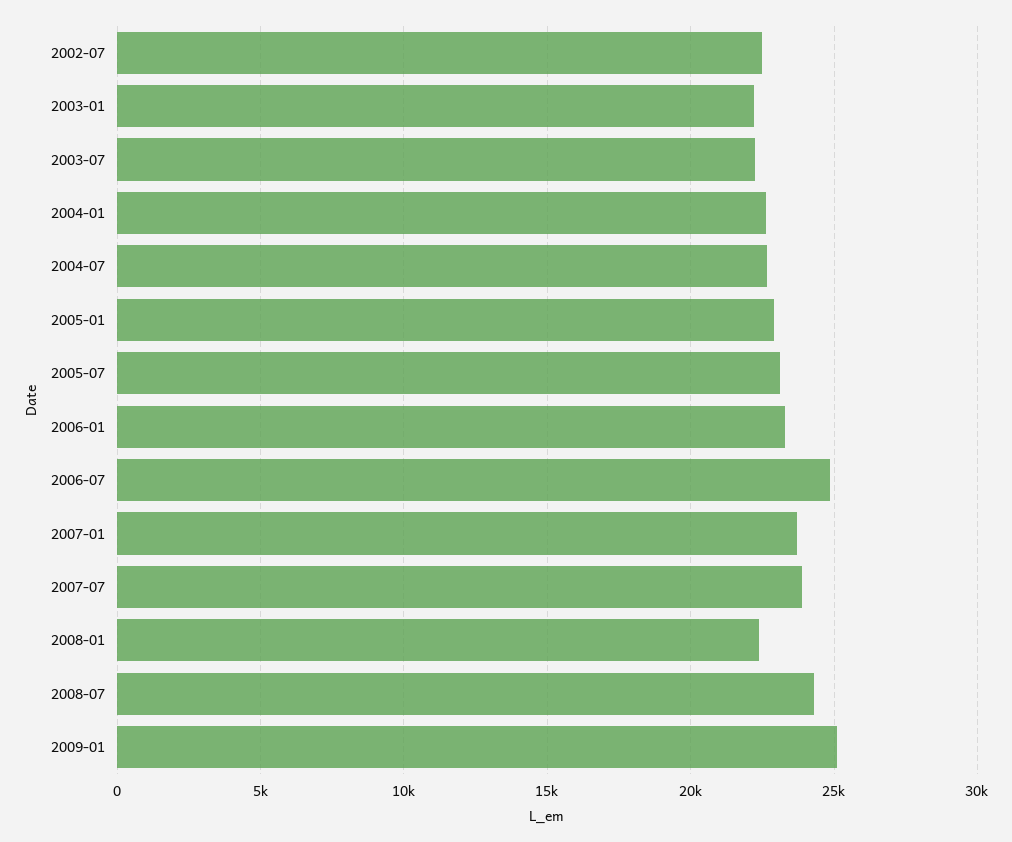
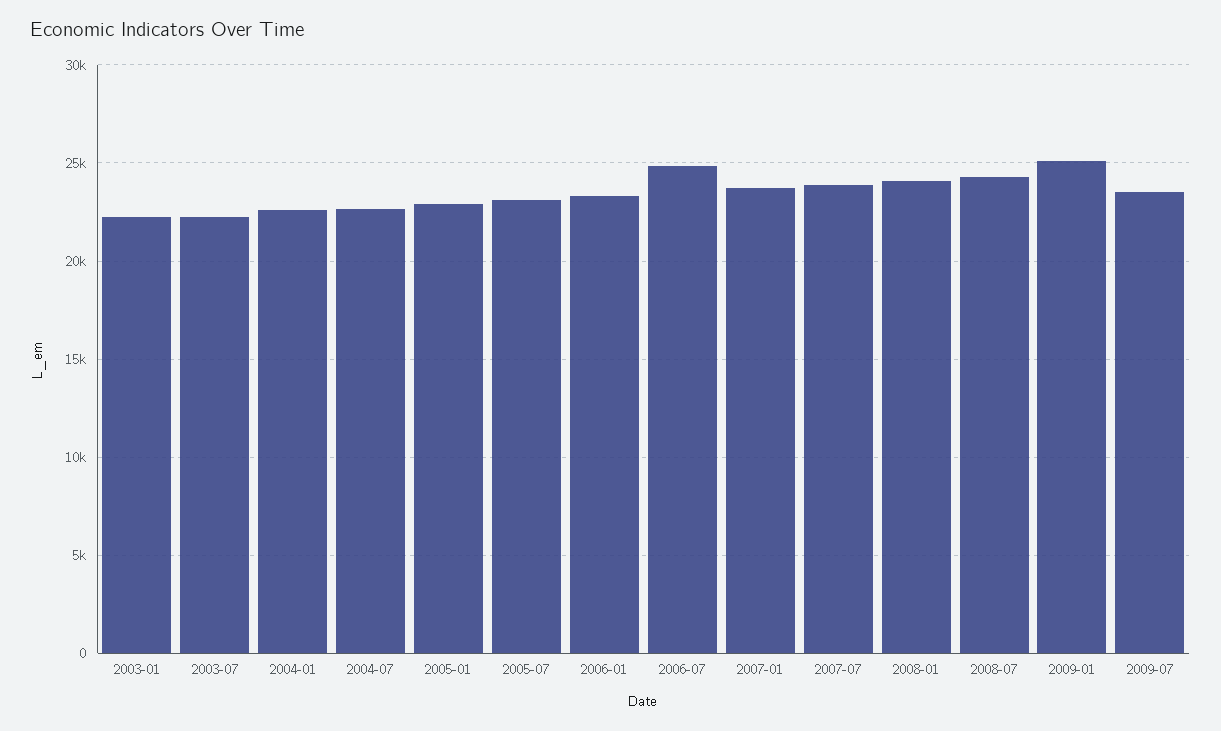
2002-07: 22500 -> none
2008-01: 22500 -> 24000
2009-07: none -> 23500

